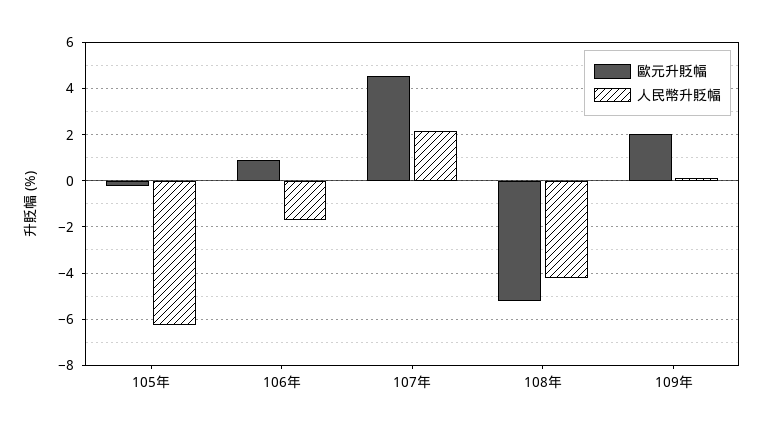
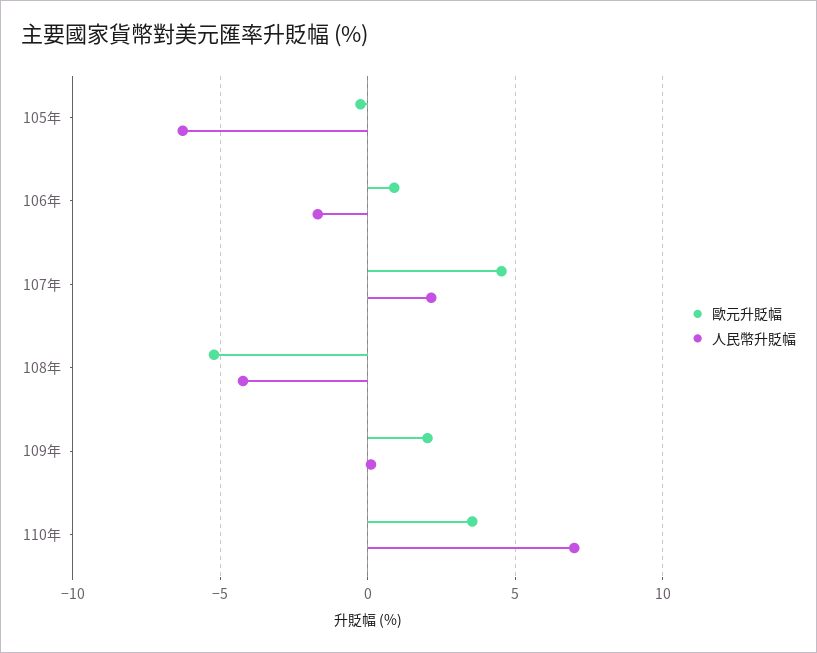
歐元升貶幅, 110年: none -> 3.5
人民幣升貶幅, 110年: none -> 7

